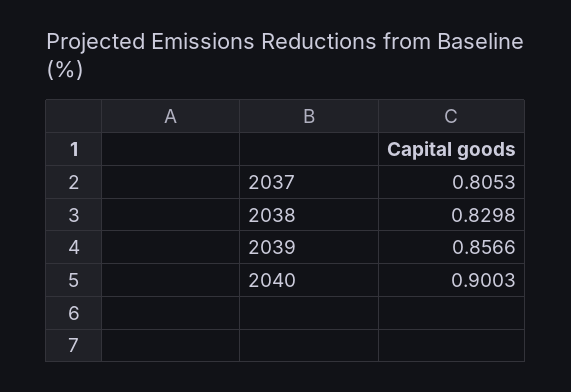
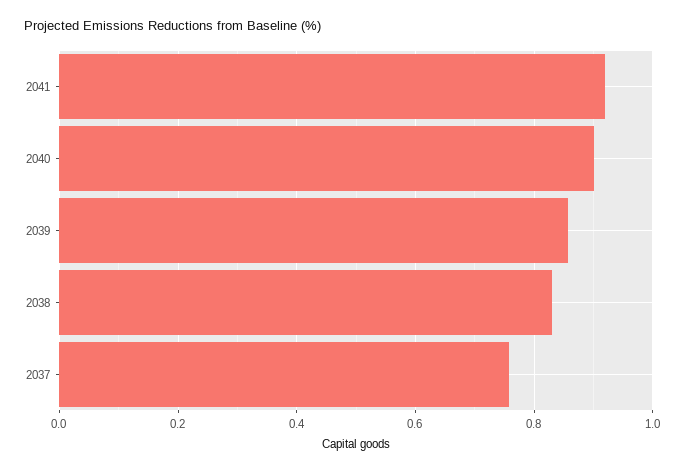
2037: 0.8053 -> 0.76
2041: none -> 0.92

